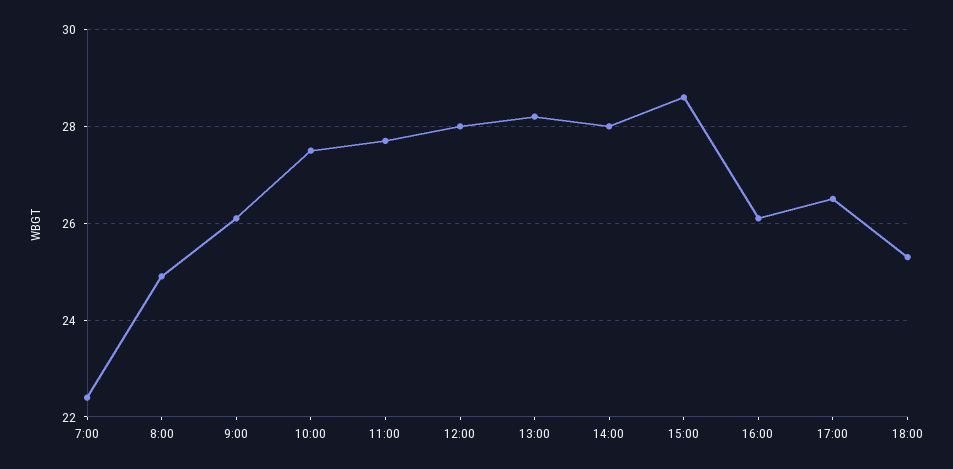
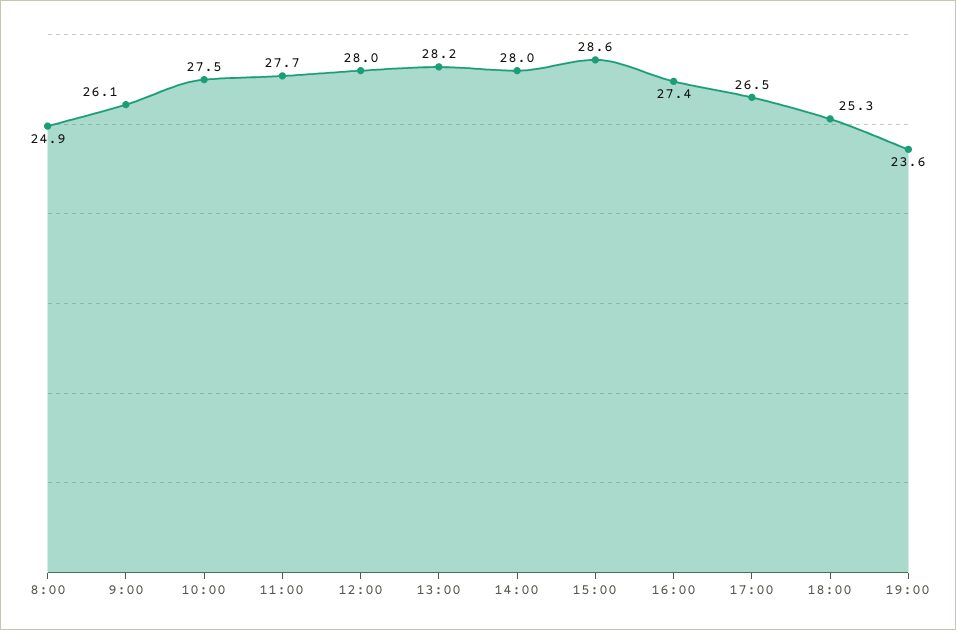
7:00: 22.5 -> none
16:00: 26 -> 27.4
19:00: none -> 23.6

